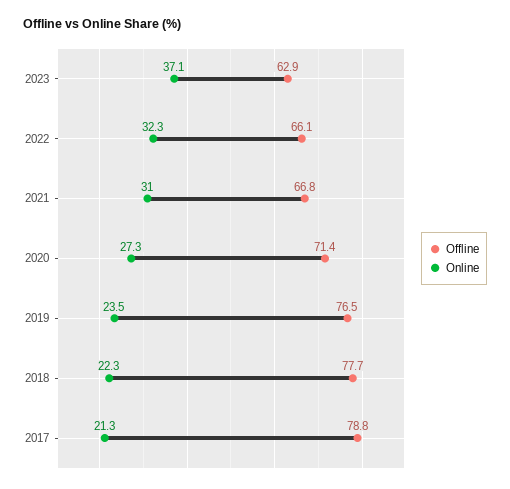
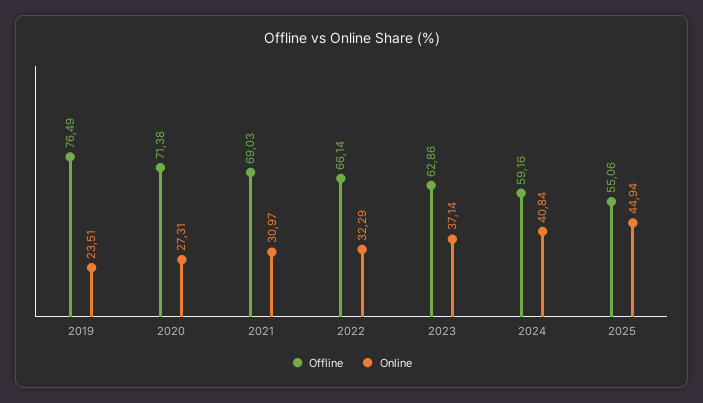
Offline, 2021: 66.8 -> 69.03
Offline, 2018: 77.7 -> none
Online, 2018: 22.3 -> none
Offline, 2017: 78.8 -> none
Online, 2017: 21.3 -> none
Offline, 2024: none -> 59.16
Online, 2024: none -> 40.84
Offline, 2025: none -> 55.06
Online, 2025: none -> 44.94

